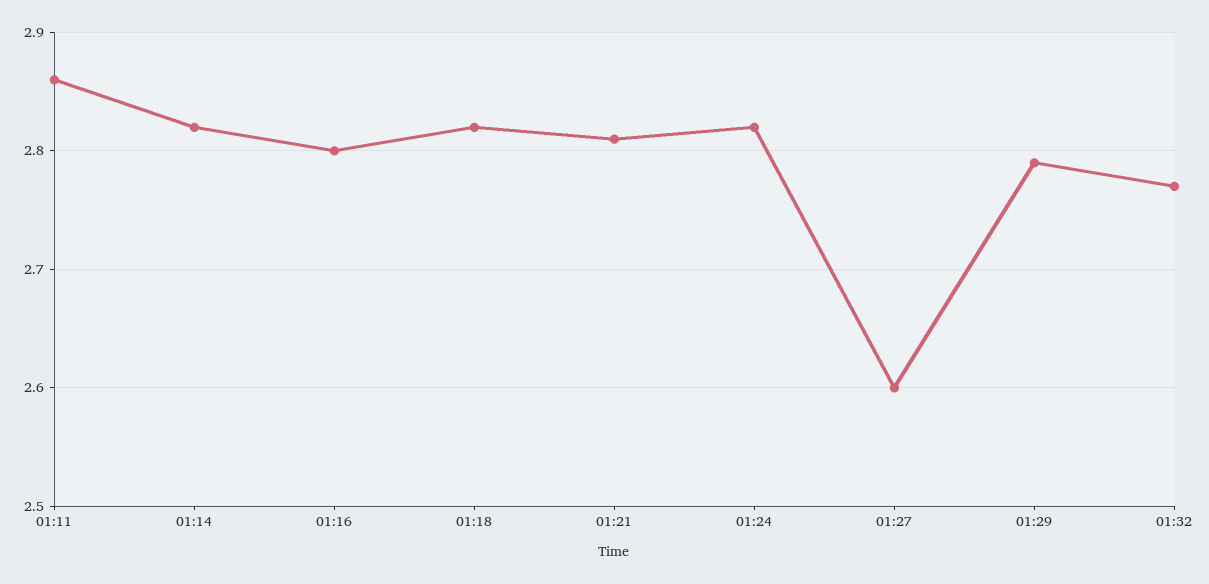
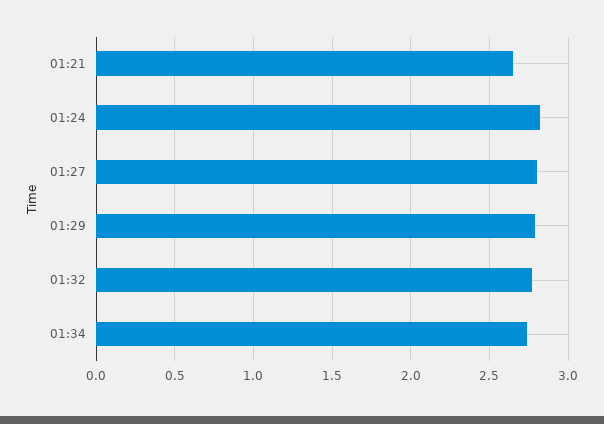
01:11: 2.86 -> none
01:14: 2.82 -> none
01:16: 2.8 -> none
01:18: 2.82 -> none
01:21: 2.81 -> 2.65
01:27: 2.6 -> 2.8
01:34: none -> 2.75

